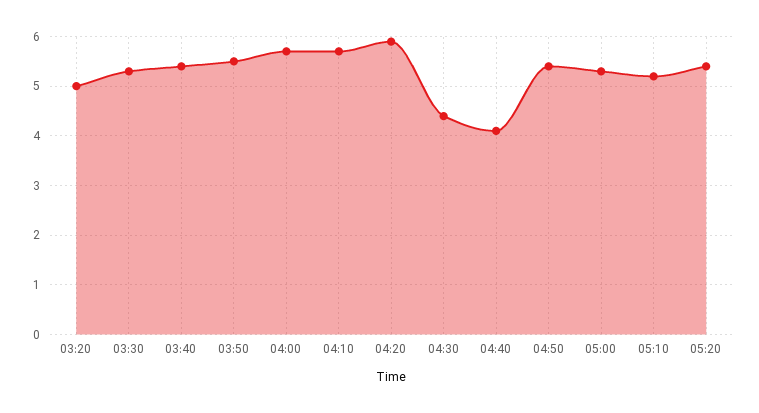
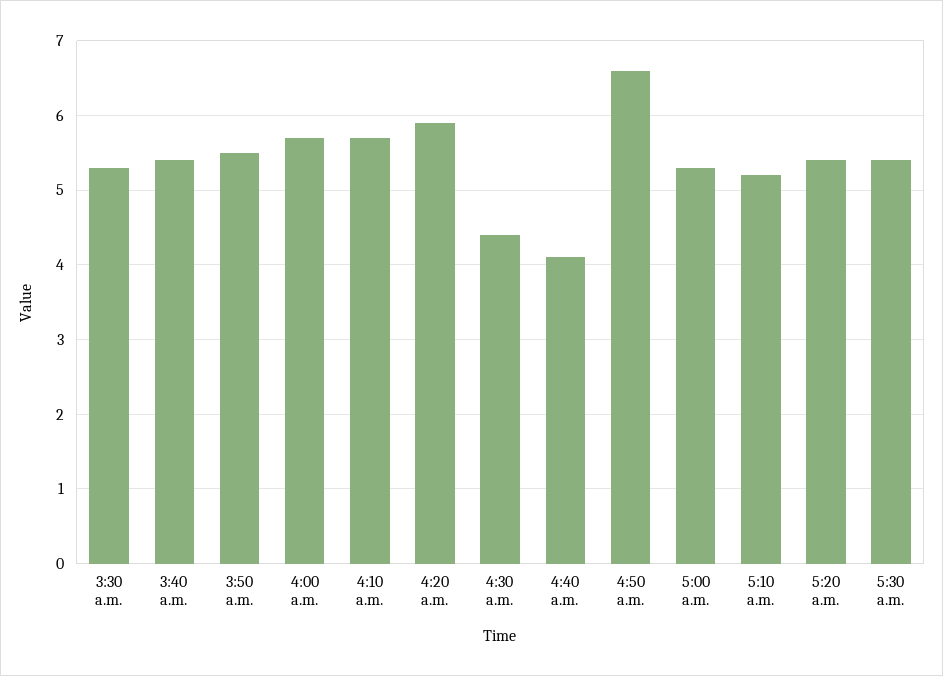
03:20: 5 -> none
04:50: 5.5 -> 6.6
5:30 a.m.: none -> 5.4

